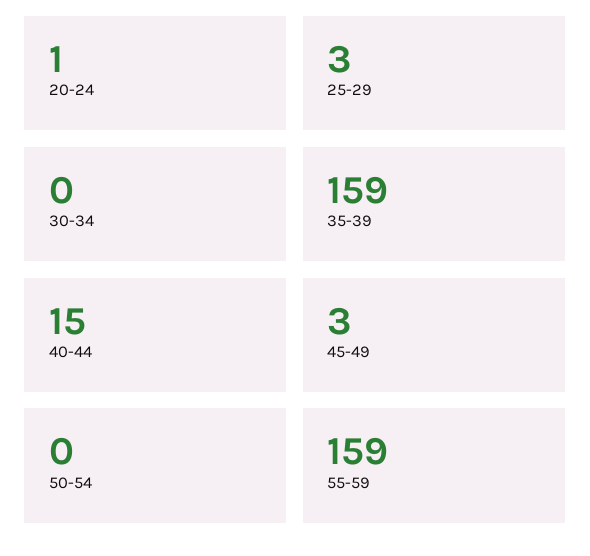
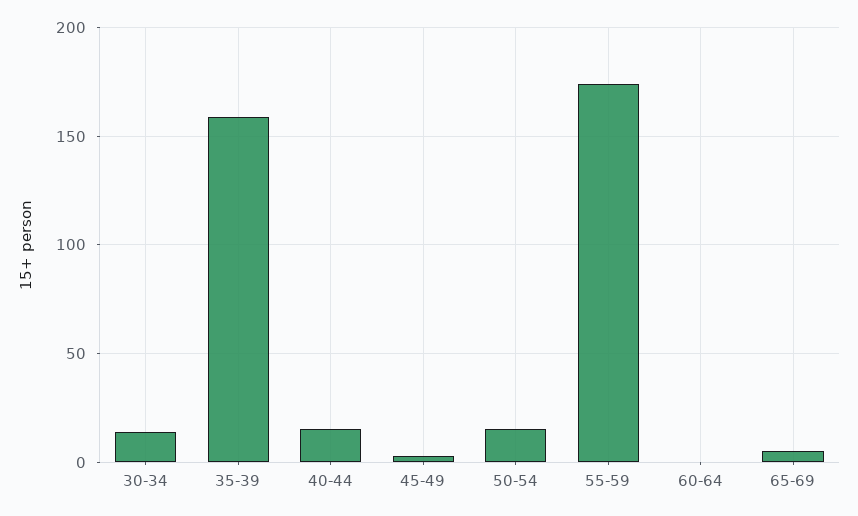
20-24: 1 -> none
25-29: 3 -> none
30-34: 0 -> 15
50-54: 0 -> 15
55-59: 159 -> 175
60-64: none -> 0
65-69: none -> 5

